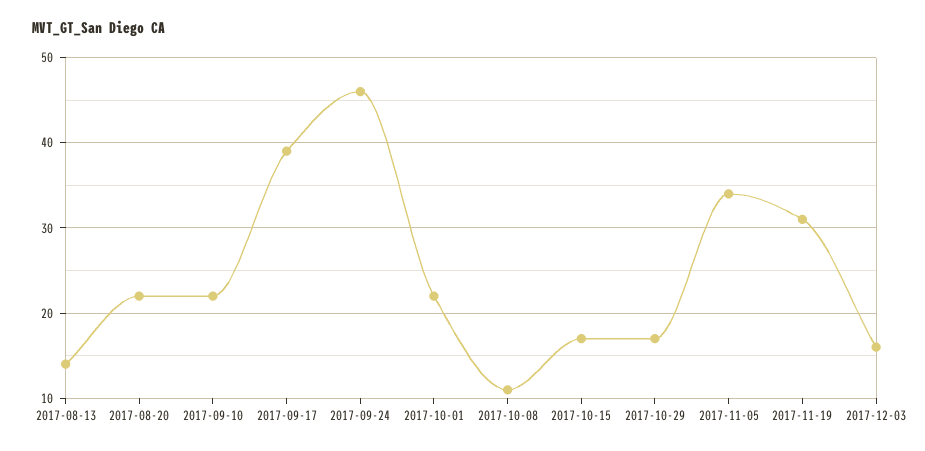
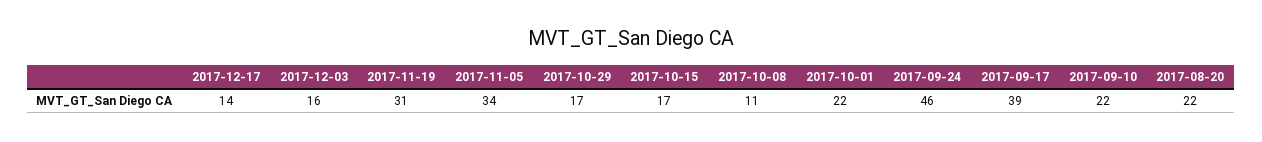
2017-08-13: 14 -> none
2017-12-17: none -> 14

